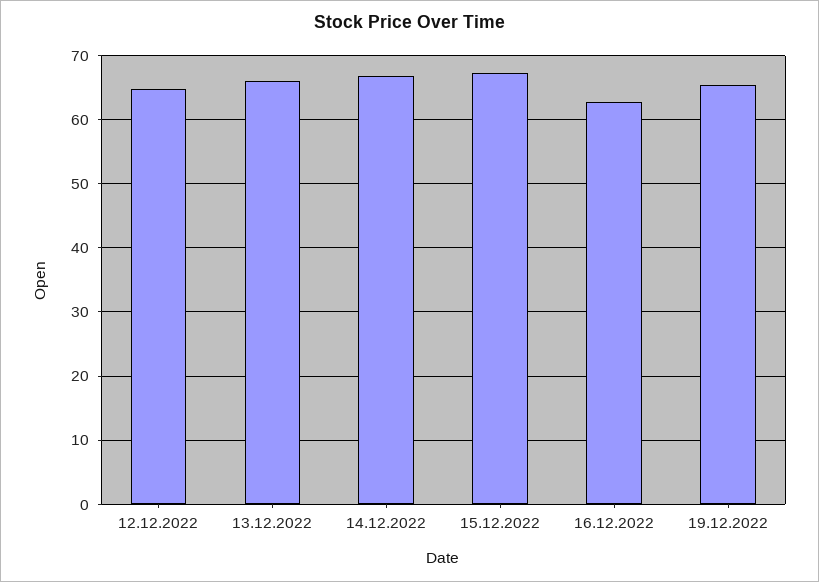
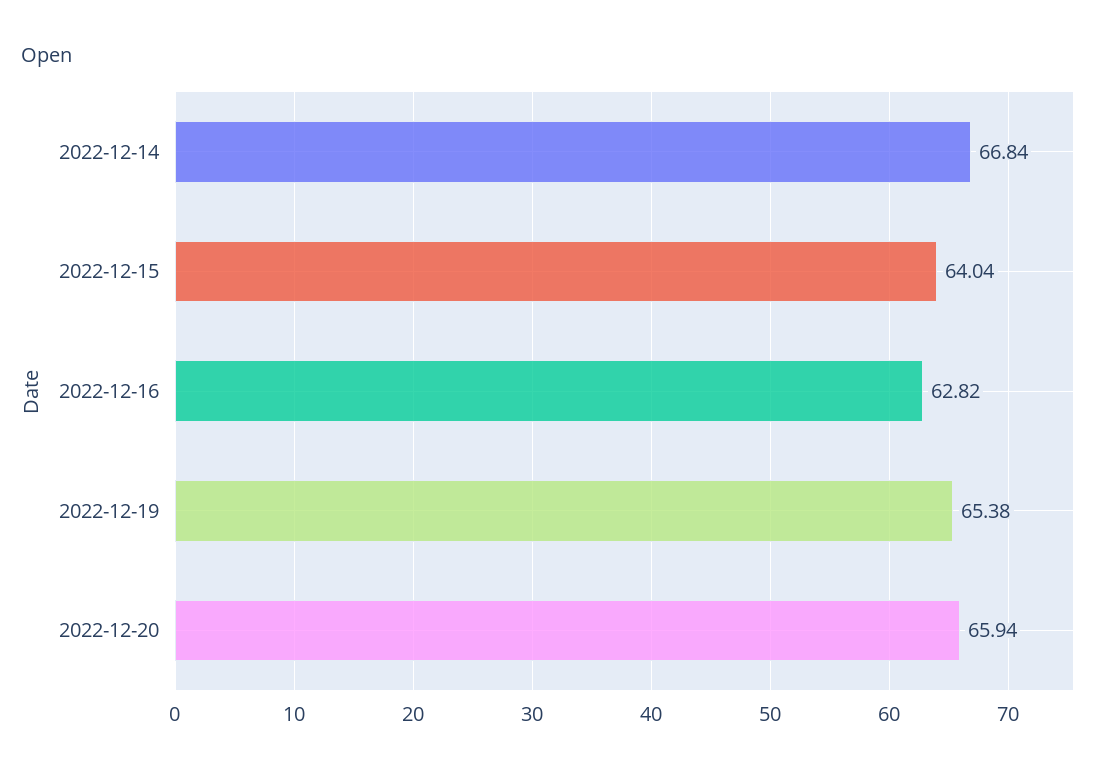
12.12.2022: 65 -> none
13.12.2022: 66 -> none
15.12.2022: 67 -> 64.04
2022-12-20: none -> 65.94

